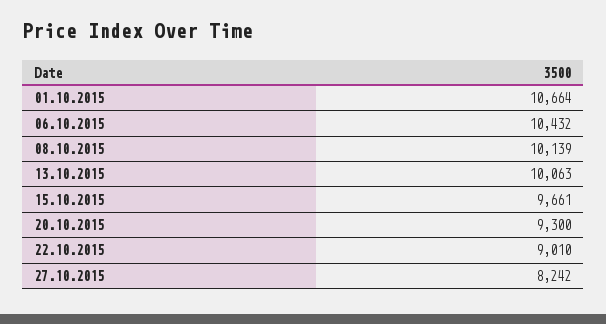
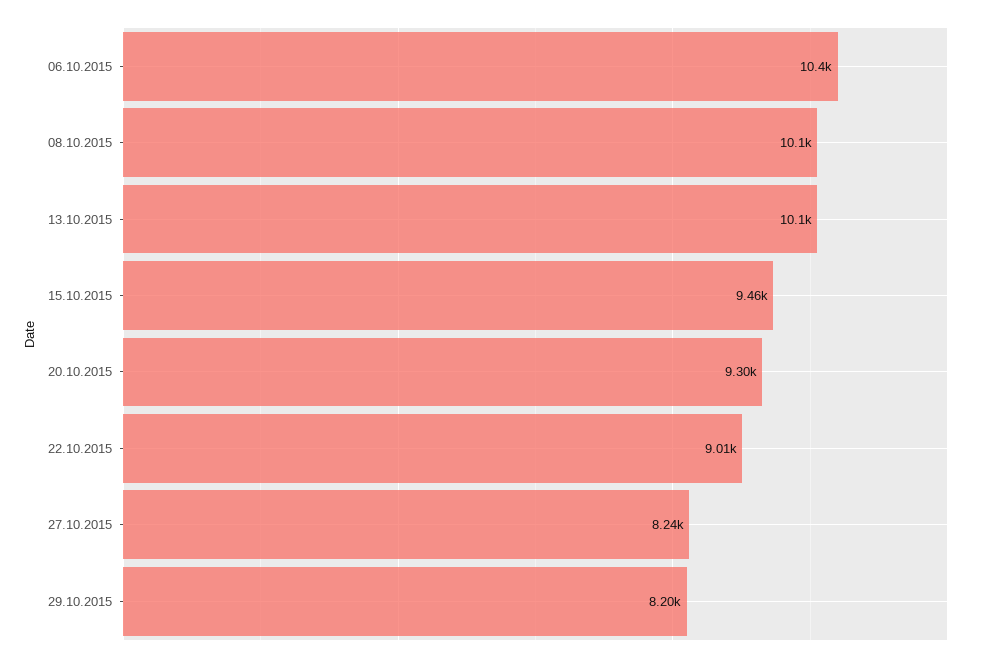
01.10.2015: 10664 -> none
15.10.2015: 9661 -> 9460
29.10.2015: none -> 8200

